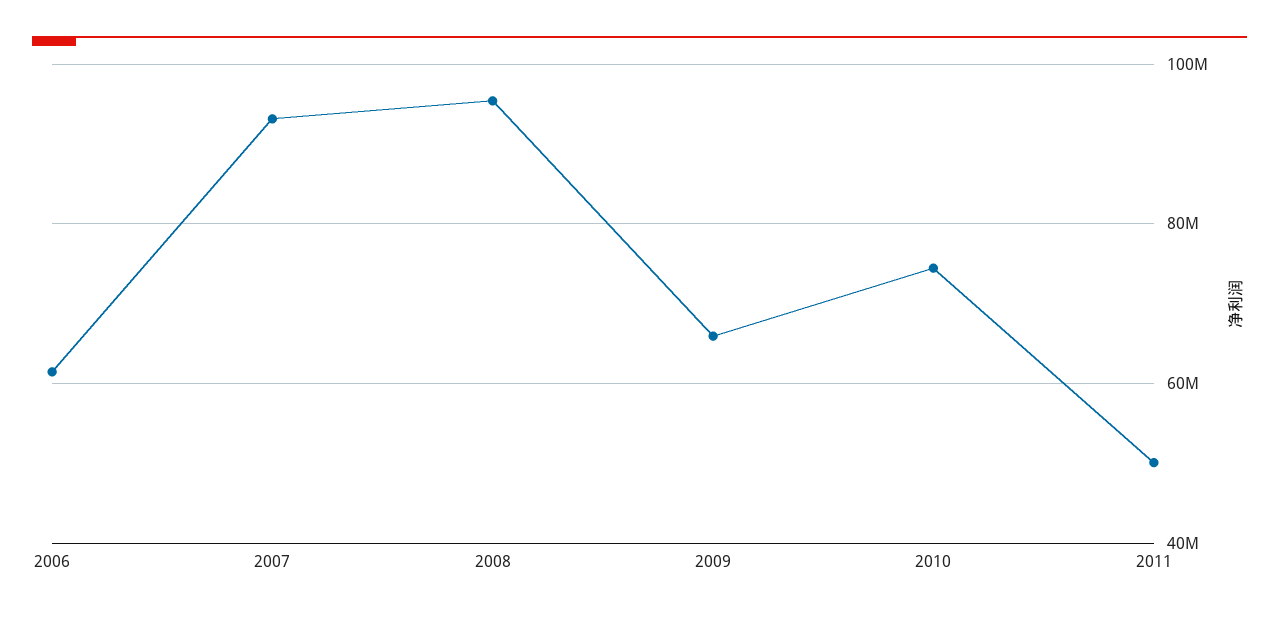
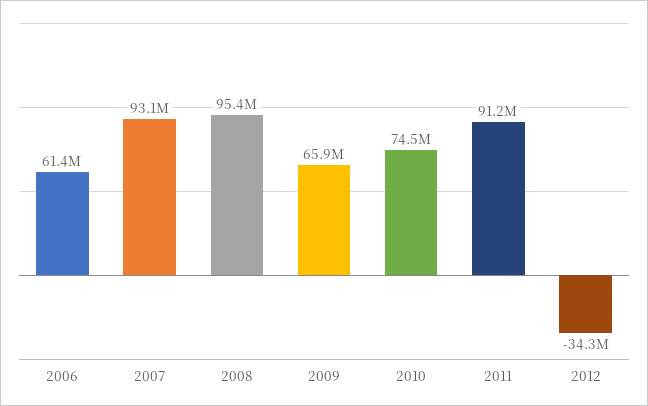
2011: 50000000 -> 91200000
2012: none -> -34300000

